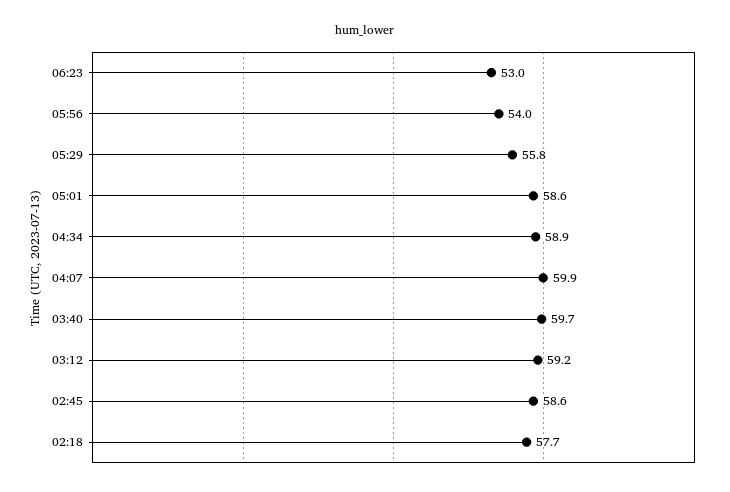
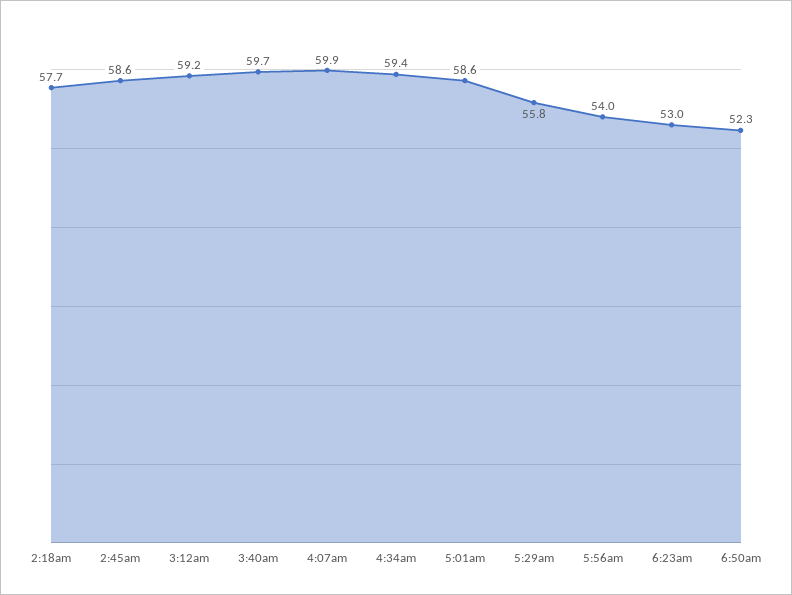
04:34: 58.9 -> 59.4
6:50am: none -> 52.3

